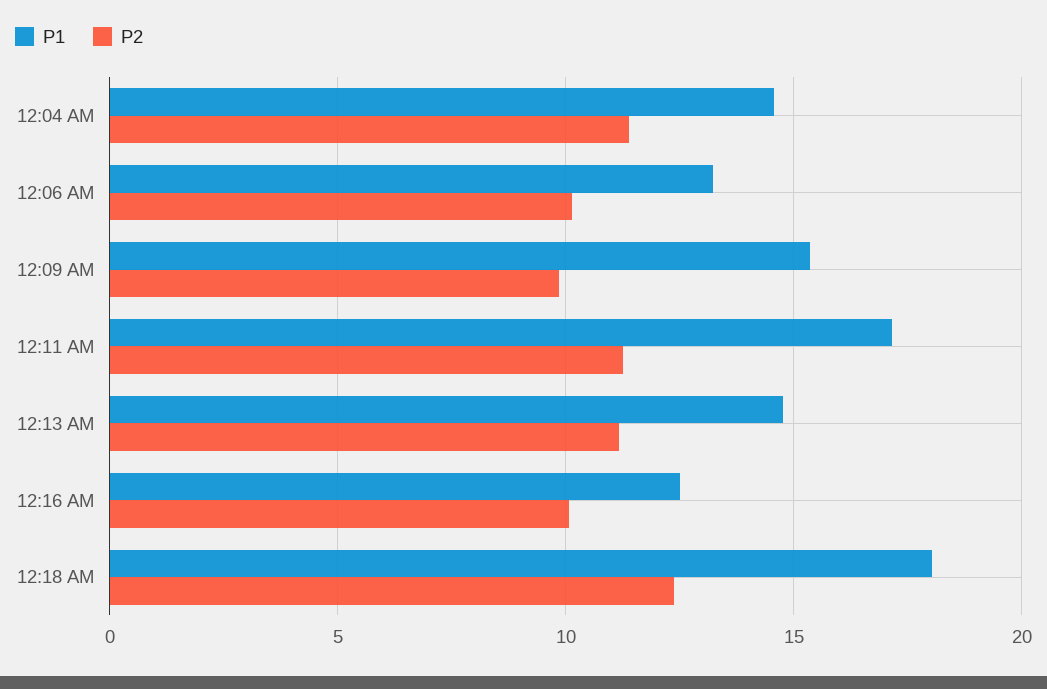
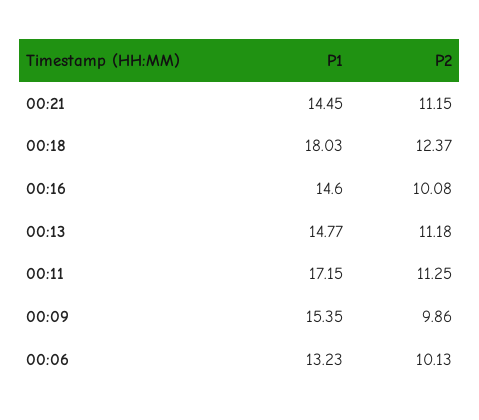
P1, 12:04 AM: 14.5 -> none
P2, 12:04 AM: 11.5 -> none
P1, 12:16 AM: 12.5 -> 14.6
P1, 00:21: none -> 14.45
P2, 00:21: none -> 11.15

